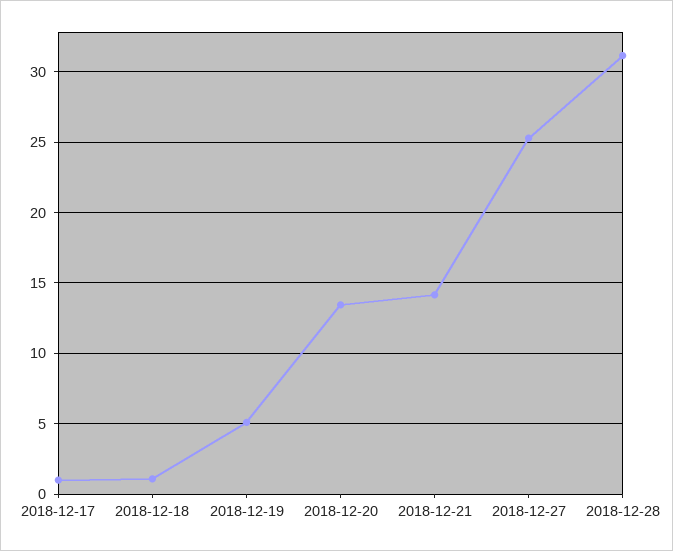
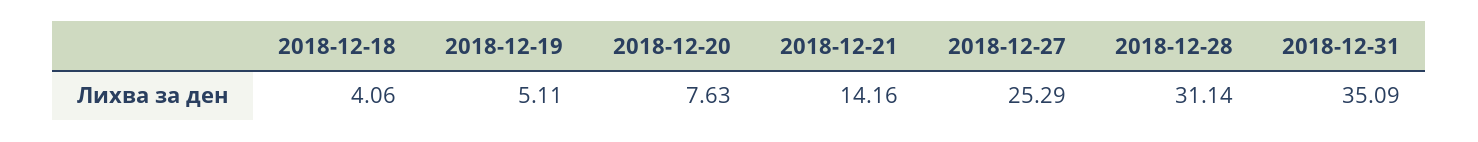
2018-12-17: 1 -> none
2018-12-18: 1 -> 4.06
2018-12-20: 13.5 -> 7.63
2018-12-31: none -> 35.09

